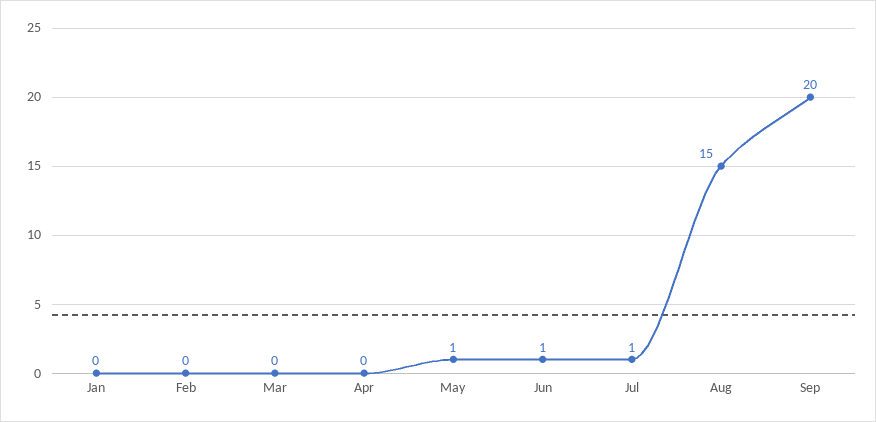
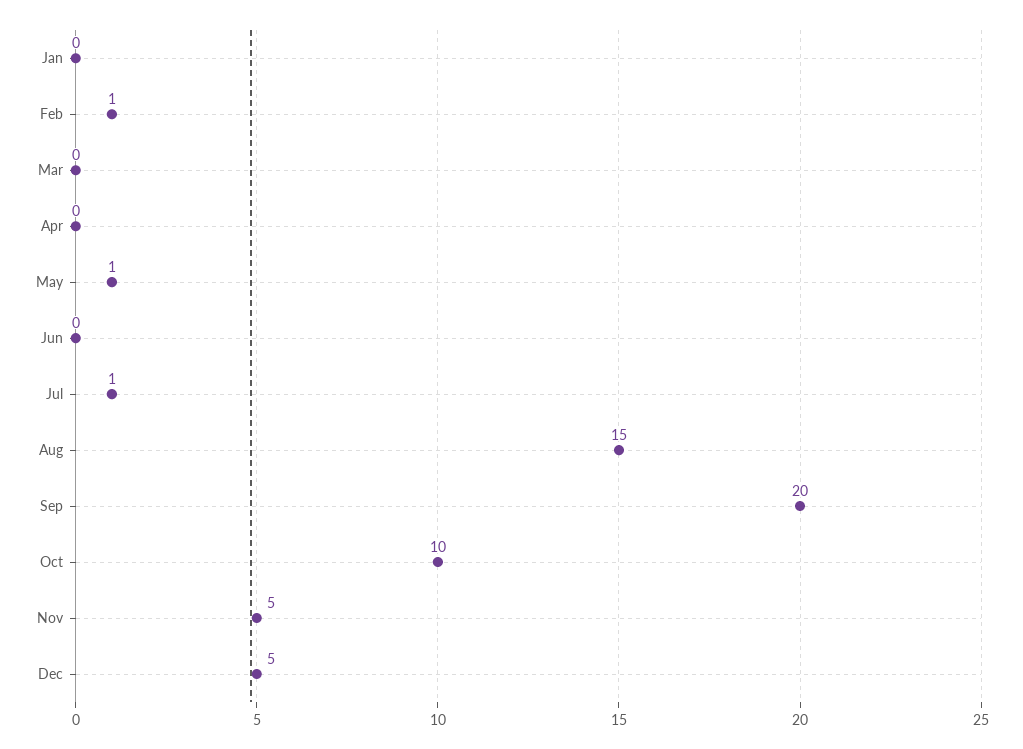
Feb: 0 -> 1
Jun: 1 -> 0
Oct: none -> 10
Nov: none -> 5
Dec: none -> 5

